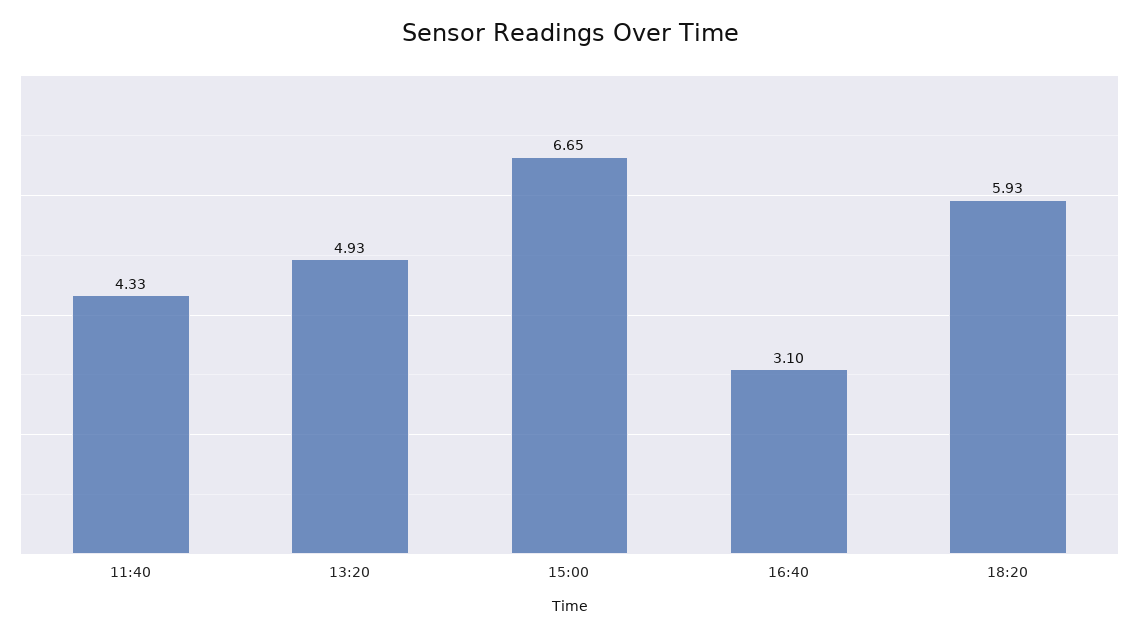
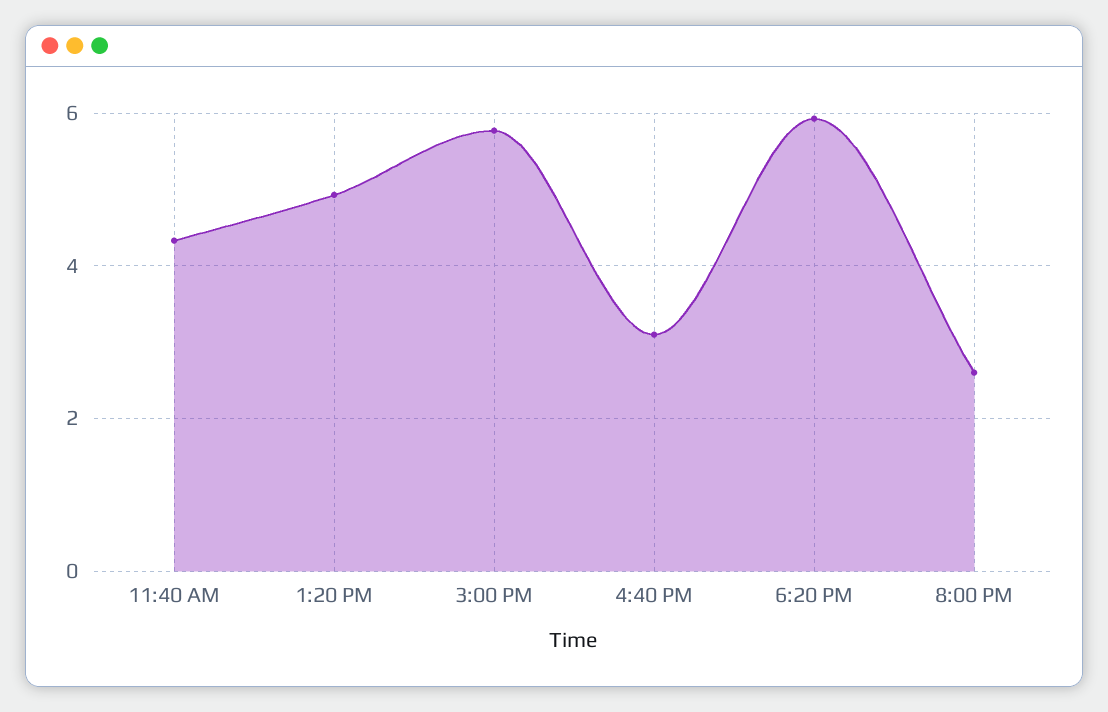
15:00: 6.65 -> 5.8
8:00 PM: none -> 2.6

